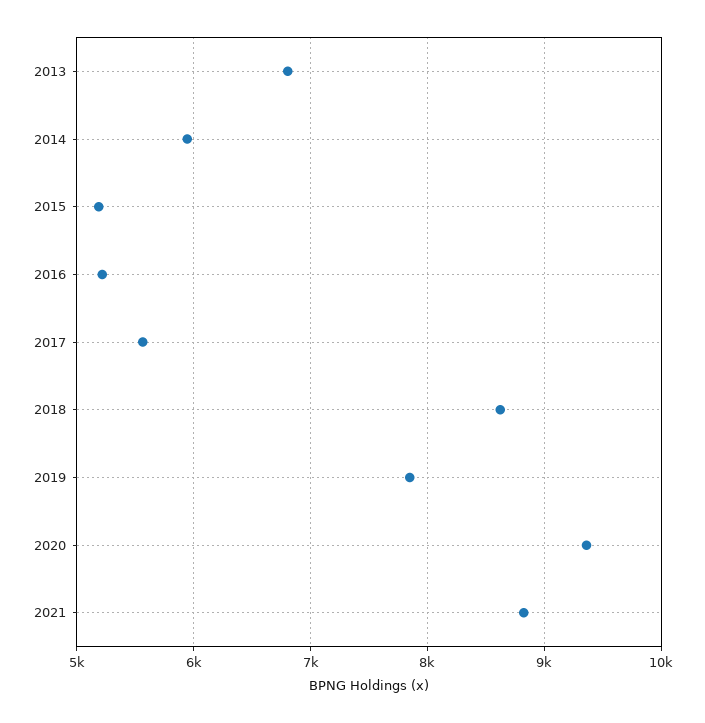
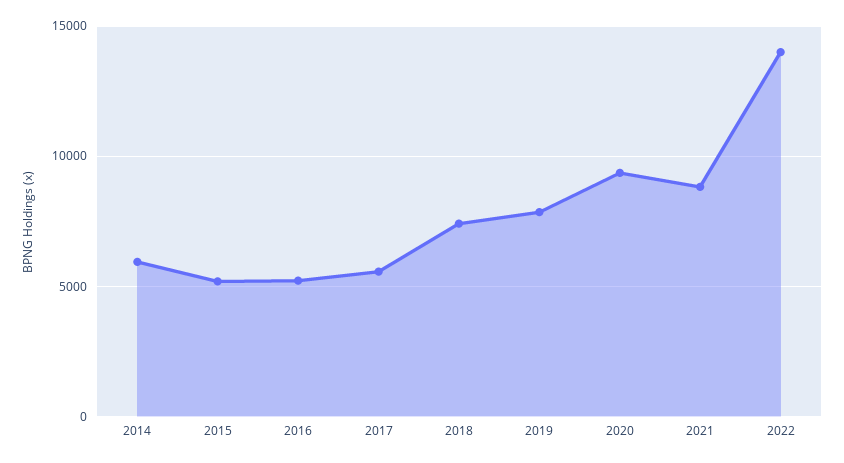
2013: 6800 -> none
2018: 8600 -> 7500
2022: none -> 14000

